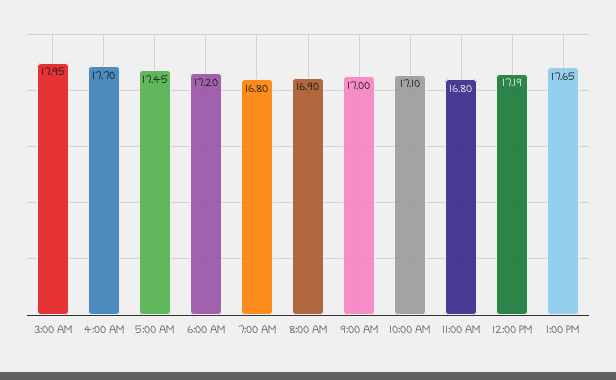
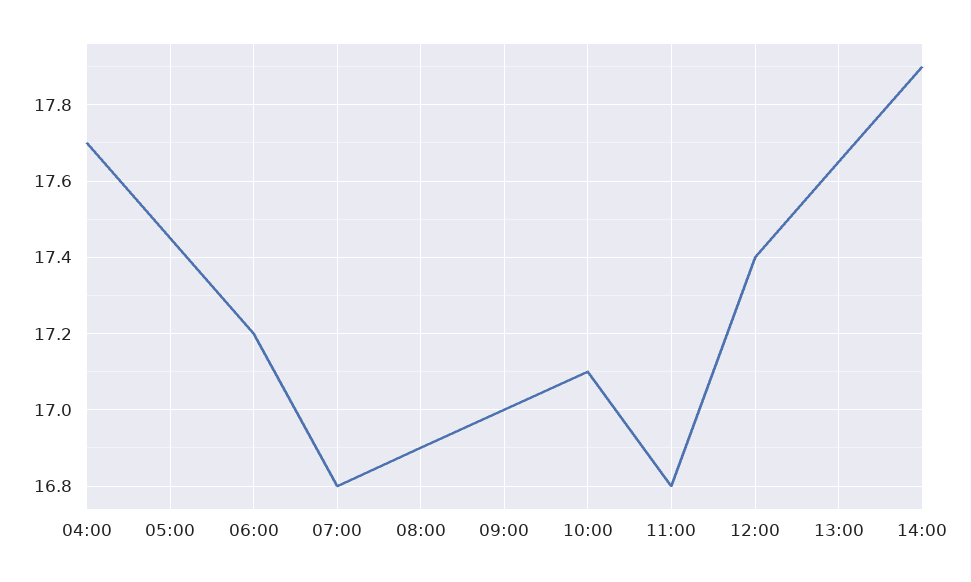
3:00 AM: 17.95 -> none
12:00 PM: 17.19 -> 17.4
14:00: none -> 17.9

